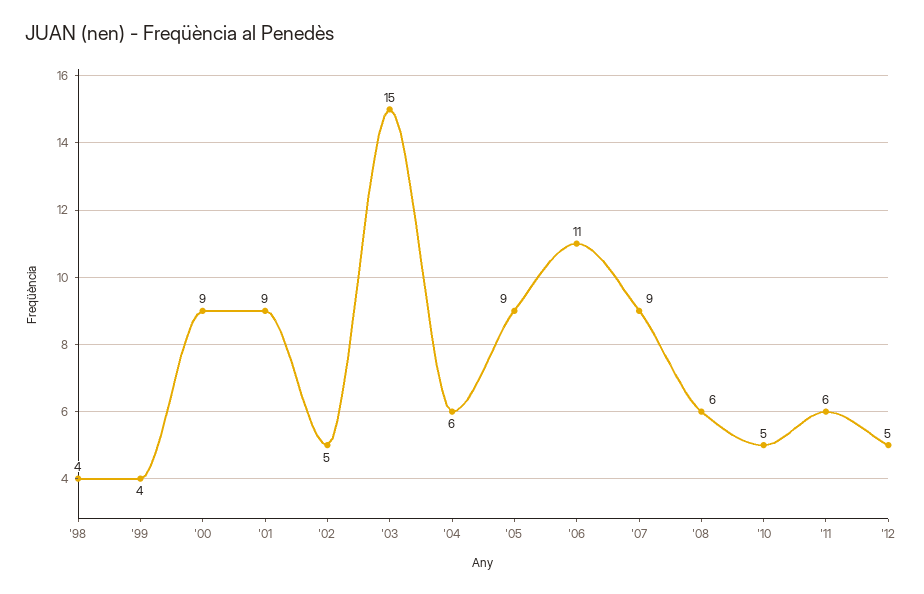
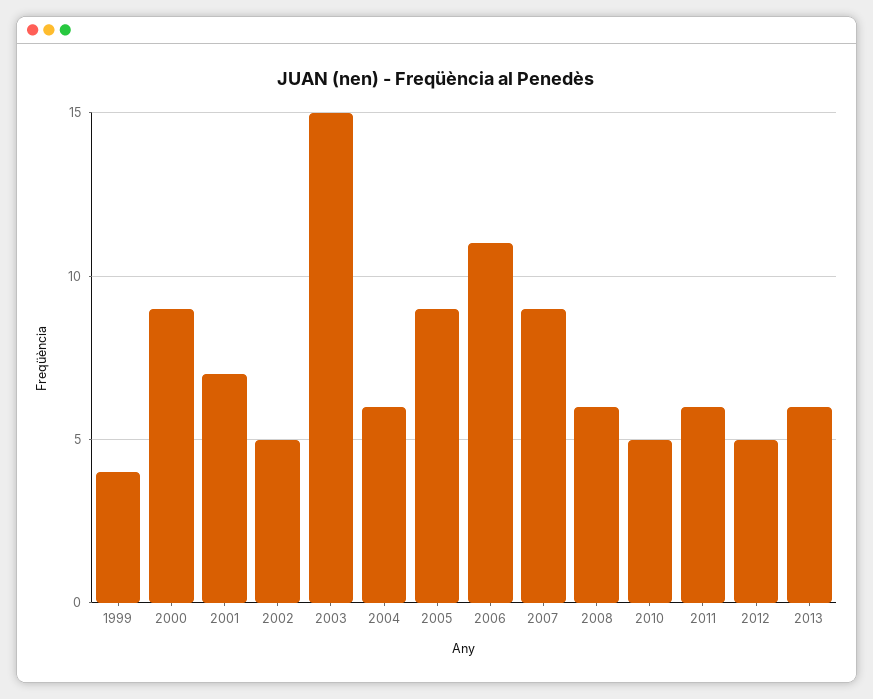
'98: 4 -> none
'01: 9 -> 7
2013: none -> 6

